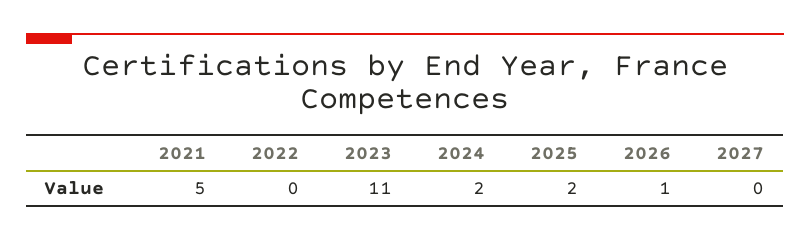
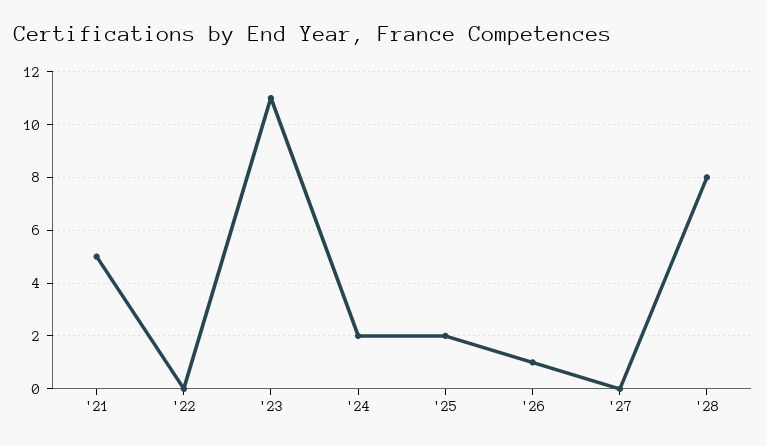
'28: none -> 8

